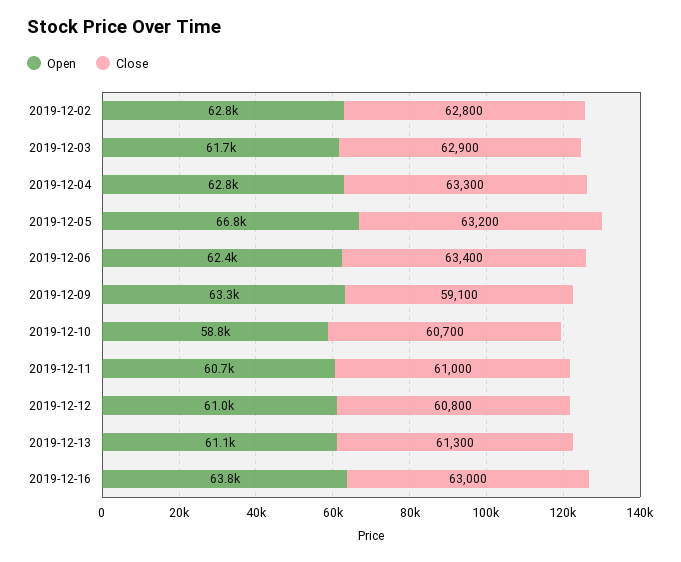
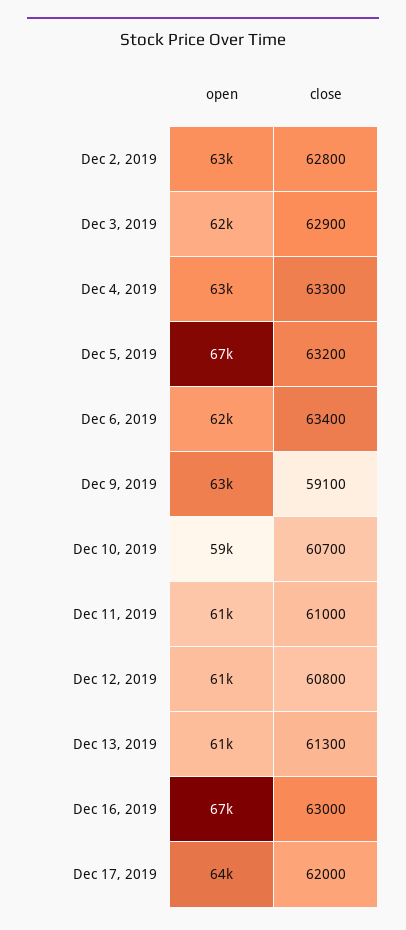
Open, 2019-12-16: 63800 -> 67000
Open, Dec 17, 2019: none -> 64000
Close, Dec 17, 2019: none -> 62000

